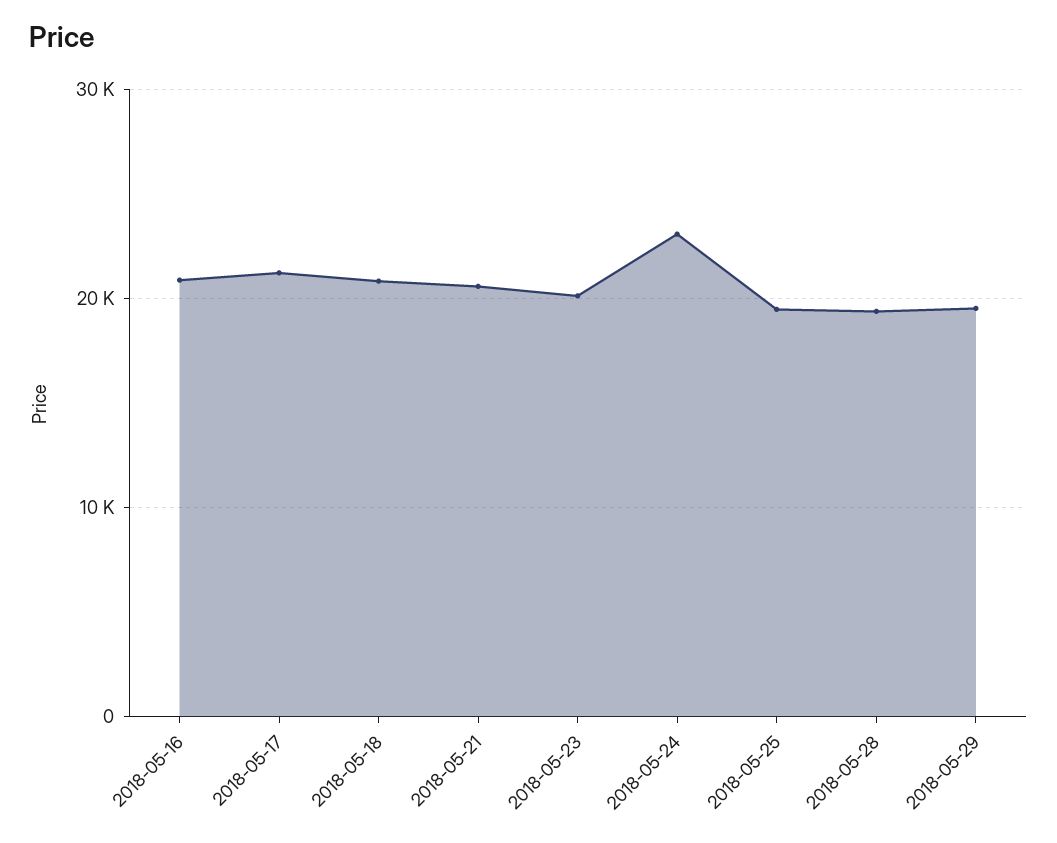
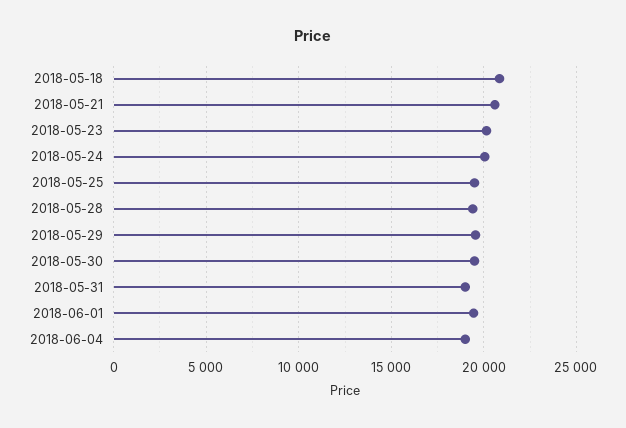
2018-05-16: 21000 -> none
2018-05-17: 21000 -> none
2018-05-24: 23000 -> 20000
2018-05-30: none -> 19500
2018-05-31: none -> 19000
2018-06-01: none -> 19500
2018-06-04: none -> 19000

